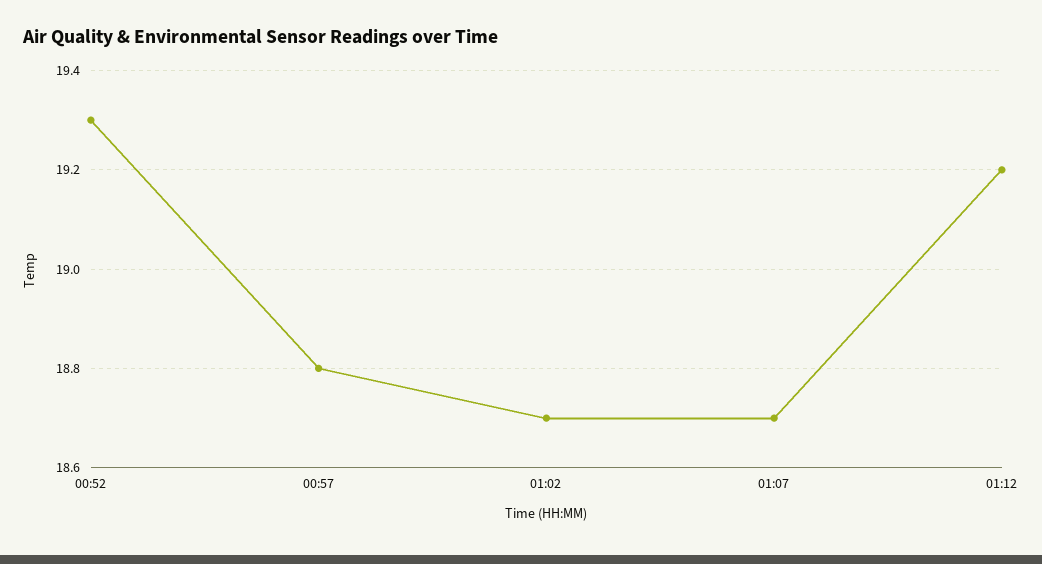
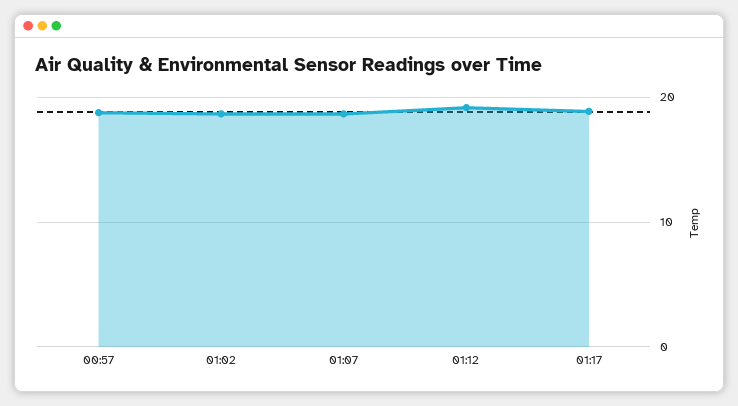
00:52: 19.3 -> none
01:17: none -> 19

